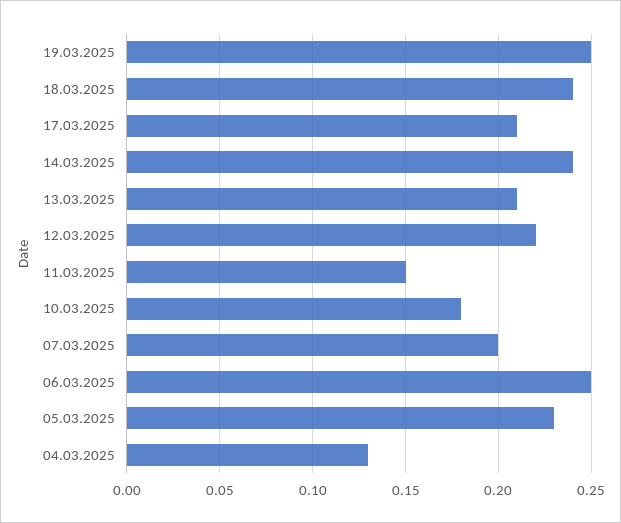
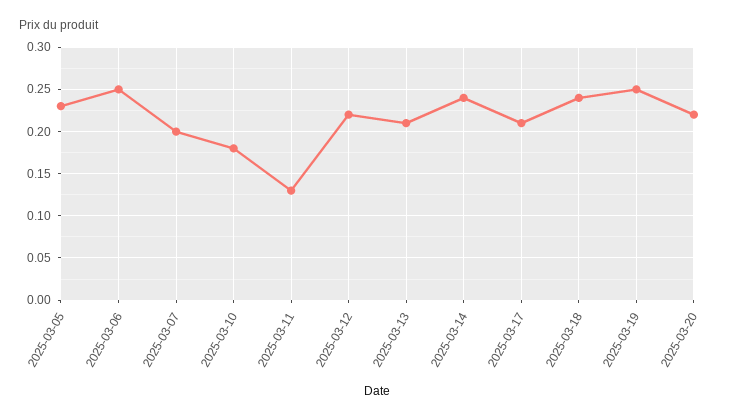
11.03.2025: 0.15 -> 0.13
04.03.2025: 0.13 -> none
2025-03-20: none -> 0.22

